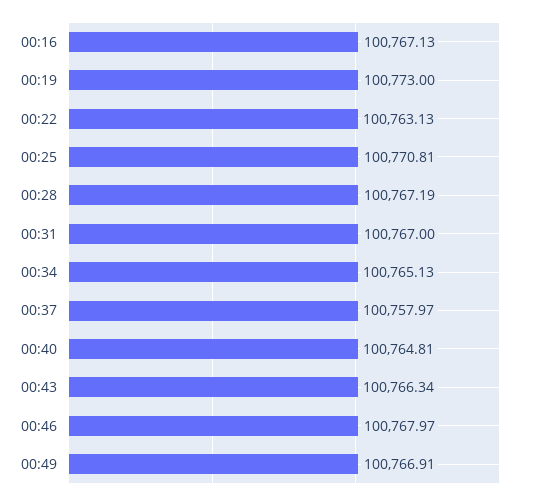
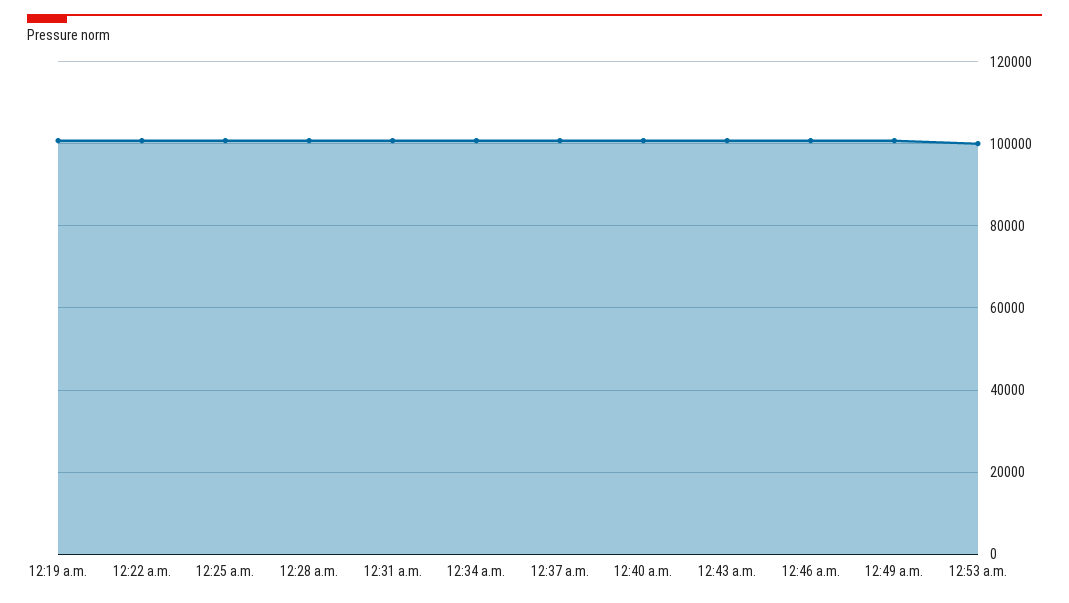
00:16: 100767.13 -> none
12:53 a.m.: none -> 100000

